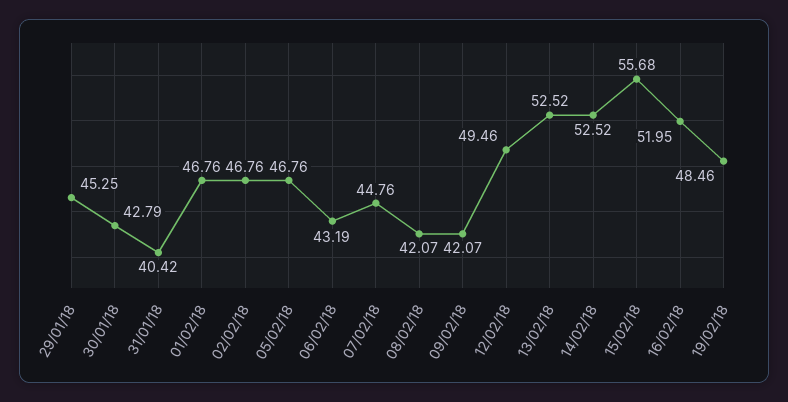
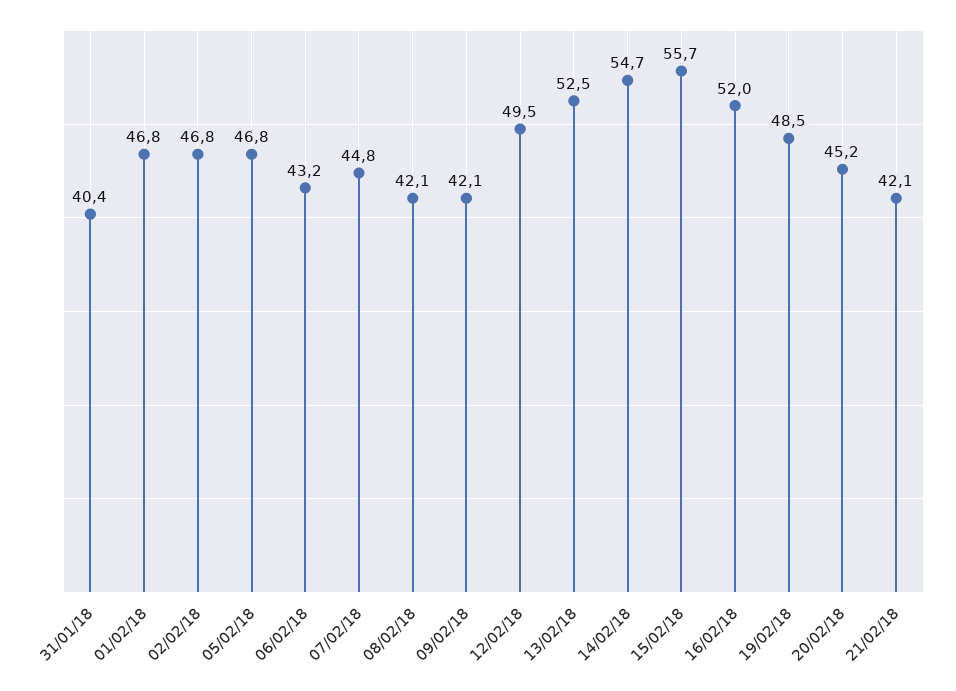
29/01/18: 45.25 -> none
30/01/18: 42.79 -> none
14/02/18: 52.52 -> 54.7
20/02/18: none -> 45.2
21/02/18: none -> 42.1

